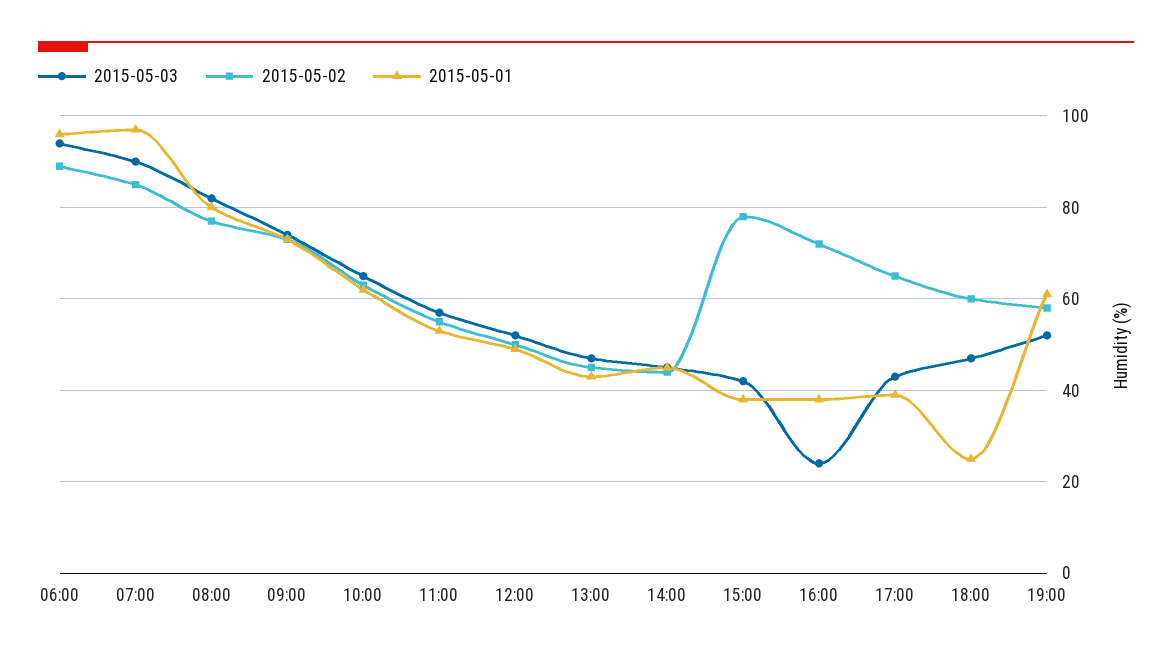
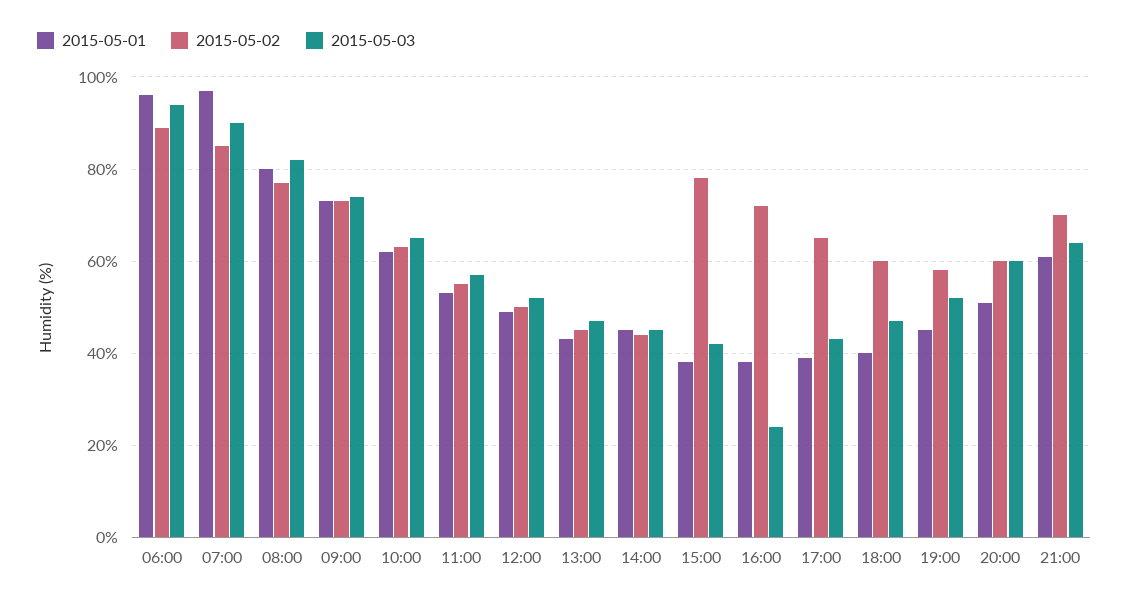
2015-05-01, 18:00: 25 -> 40
2015-05-01, 19:00: 60 -> 45
2015-05-01, 20:00: none -> 50
2015-05-02, 20:00: none -> 60
2015-05-03, 20:00: none -> 60
2015-05-01, 21:00: none -> 60
2015-05-02, 21:00: none -> 70
2015-05-03, 21:00: none -> 65

